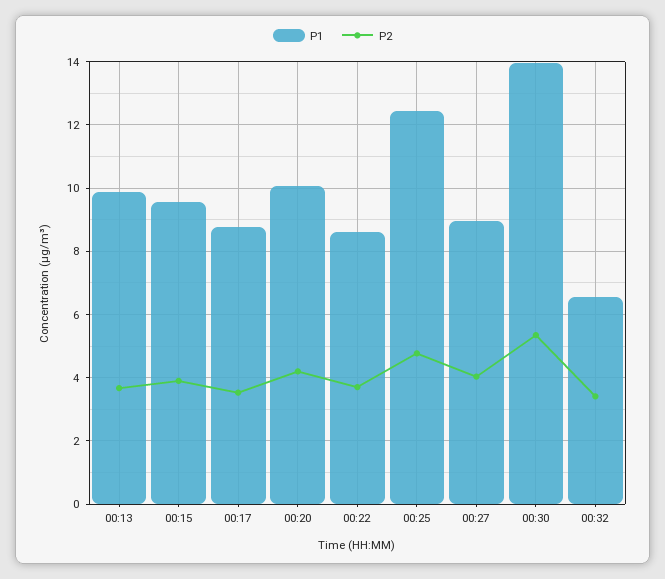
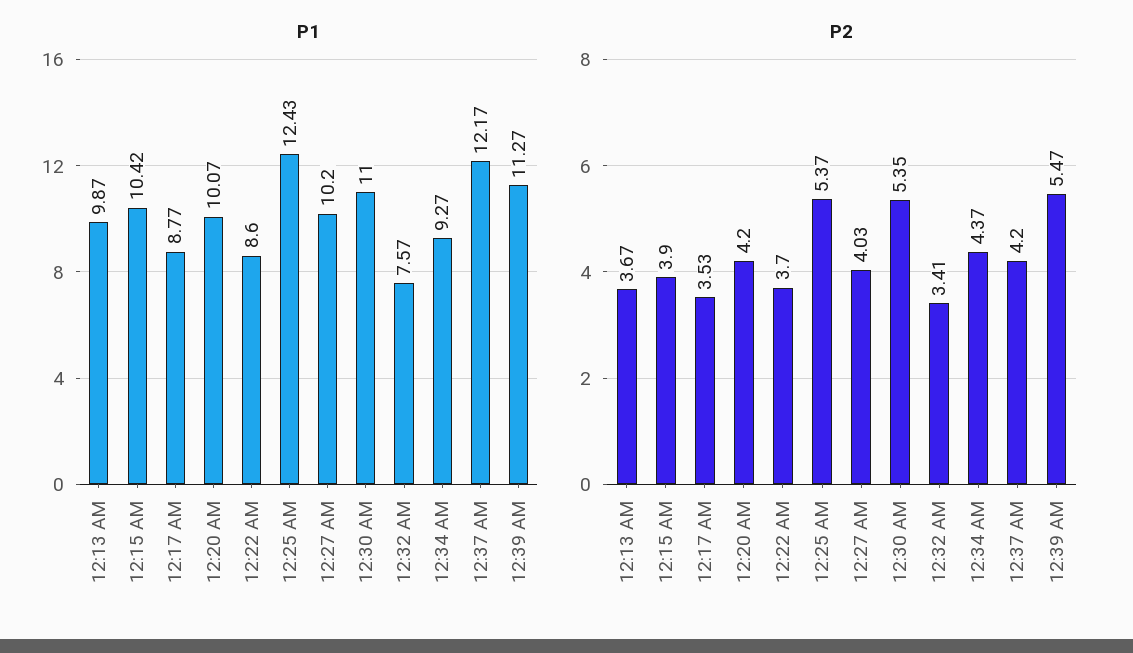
P1, 00:15: 9.6 -> 10.42
P2, 00:25: 4.8 -> 5.37
P1, 00:27: 9 -> 10.2
P1, 00:30: 14 -> 11
P1, 00:32: 6.6 -> 7.57
P1, 12:34 AM: none -> 9.27
P1, 12:37 AM: none -> 12.17
P1, 12:39 AM: none -> 11.27
P2, 12:34 AM: none -> 4.37
P2, 12:37 AM: none -> 4.2
P2, 12:39 AM: none -> 5.47

